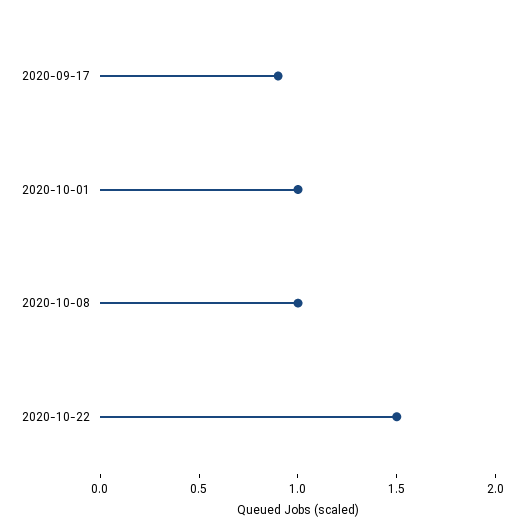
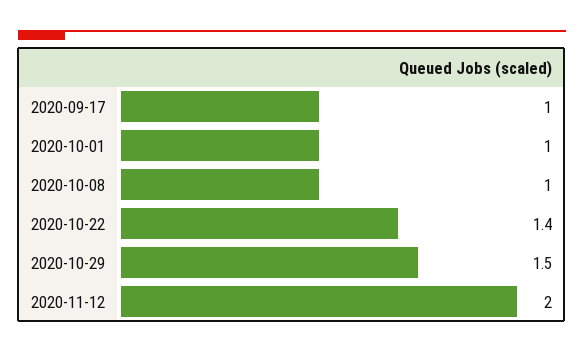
2020-09-17: 0.9 -> 1
2020-10-22: 1.5 -> 1.4
2020-10-29: none -> 1.5
2020-11-12: none -> 2

